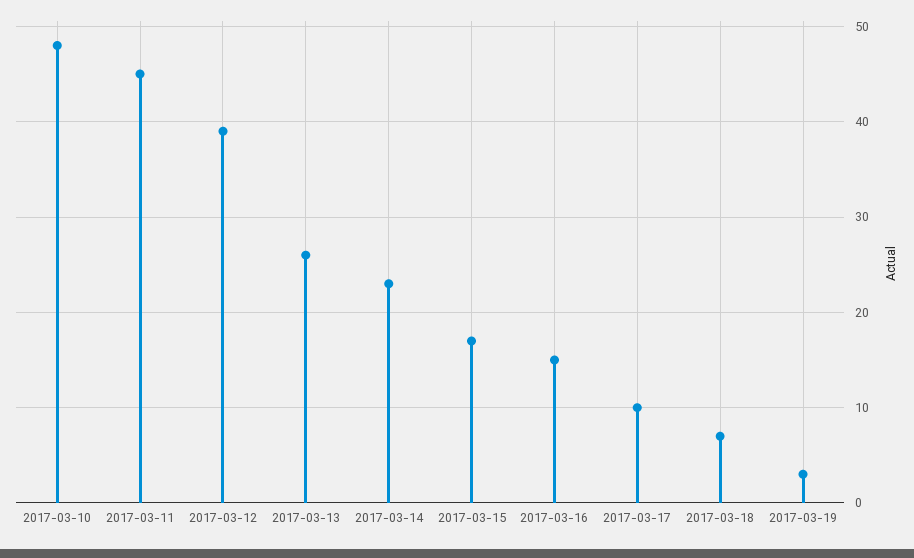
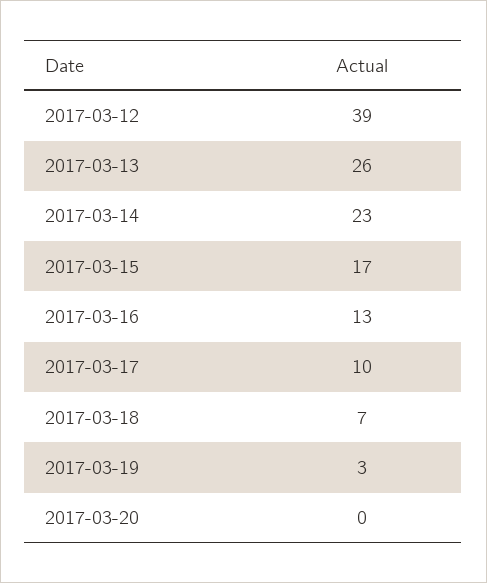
2017-03-10: 48 -> none
2017-03-11: 45 -> none
2017-03-16: 15 -> 13
2017-03-20: none -> 0

